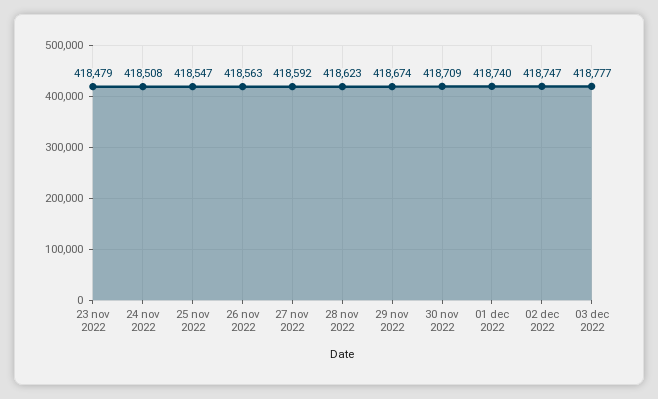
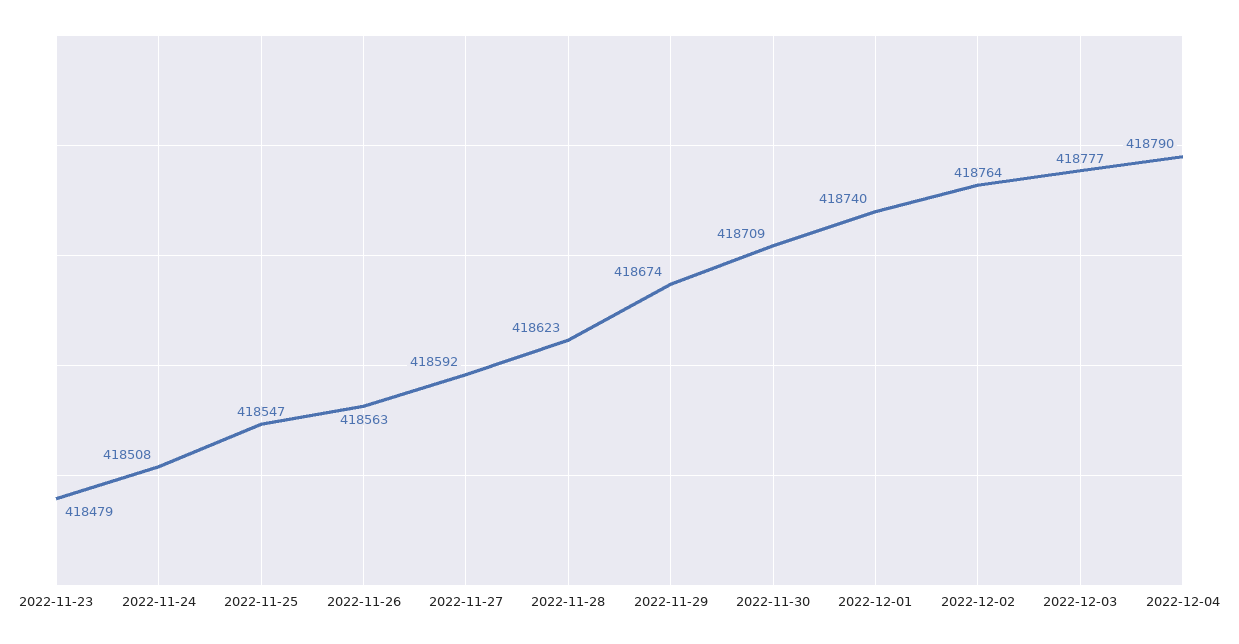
02 dec 2022: 418747 -> 418764
2022-12-04: none -> 418790

